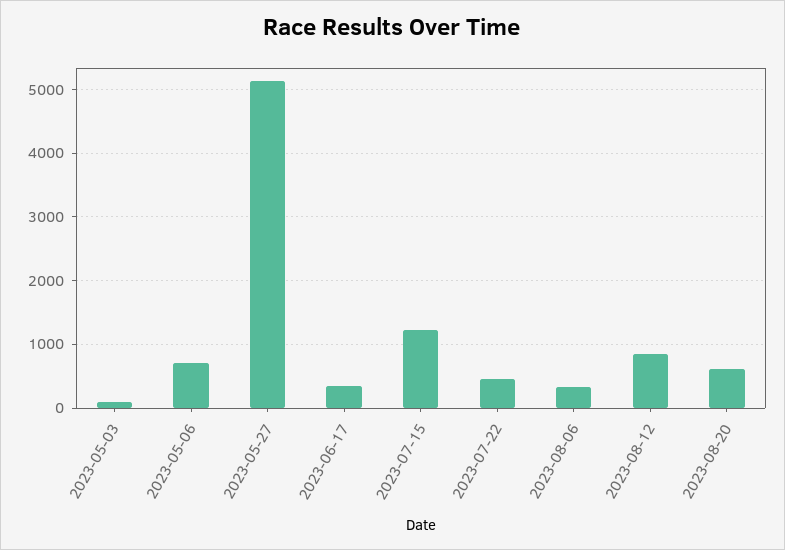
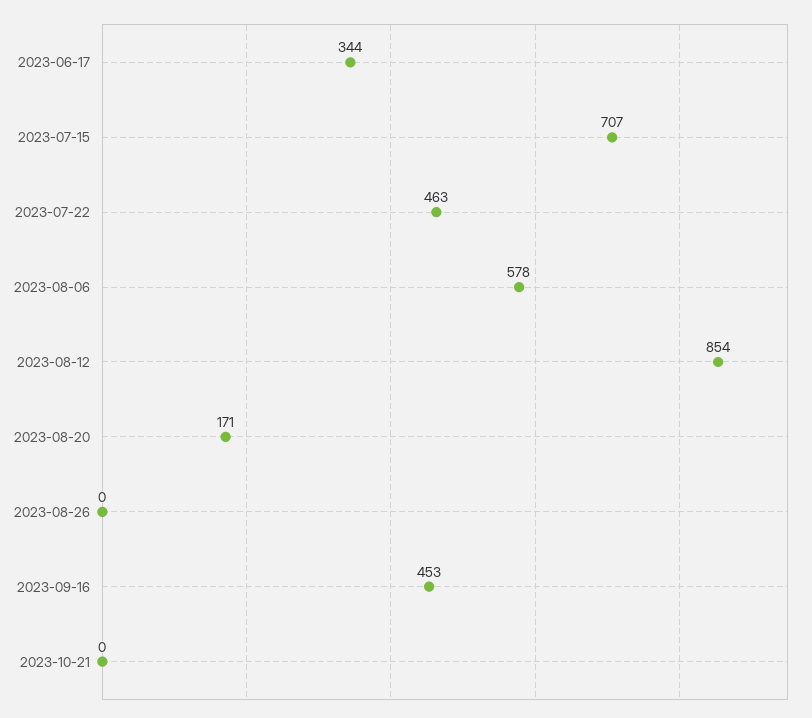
2023-05-03: 100 -> none
2023-05-06: 700 -> none
2023-05-27: 5100 -> none
2023-07-15: 1200 -> 707
2023-08-06: 300 -> 578
2023-08-20: 600 -> 171
2023-08-26: none -> 0
2023-09-16: none -> 453
2023-10-21: none -> 0

